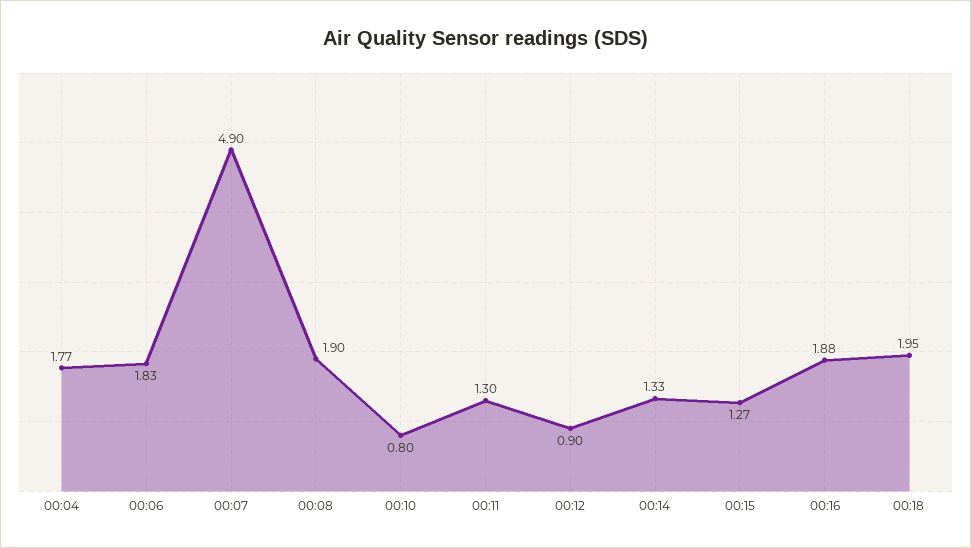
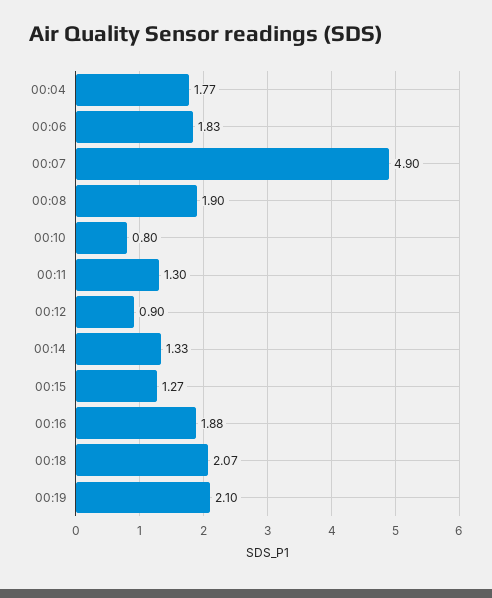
00:18: 1.95 -> 2.07
00:19: none -> 2.1

